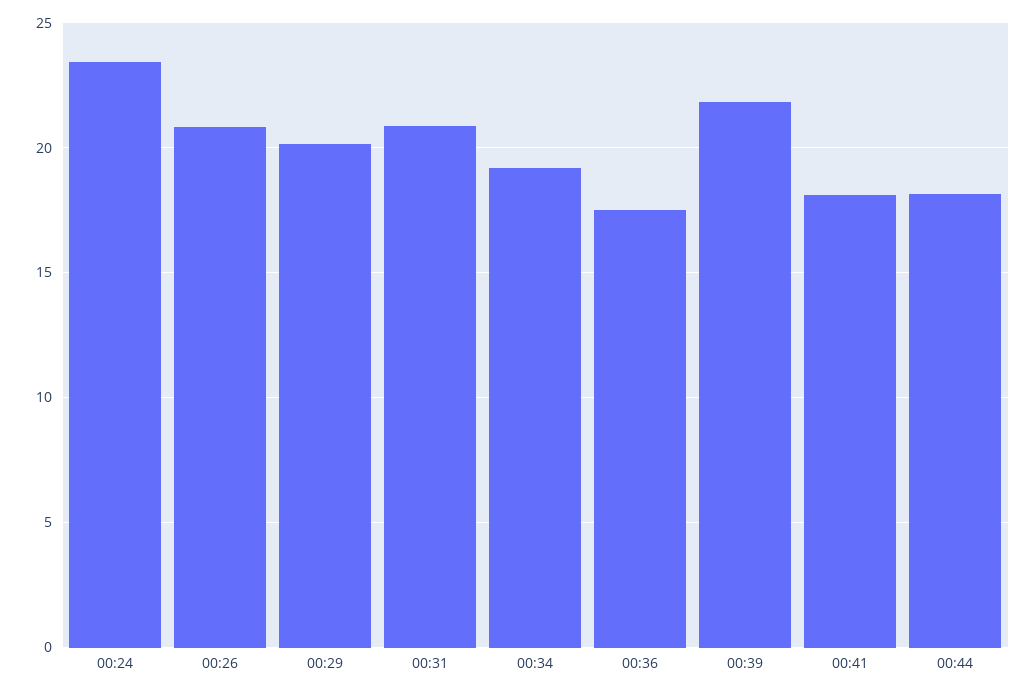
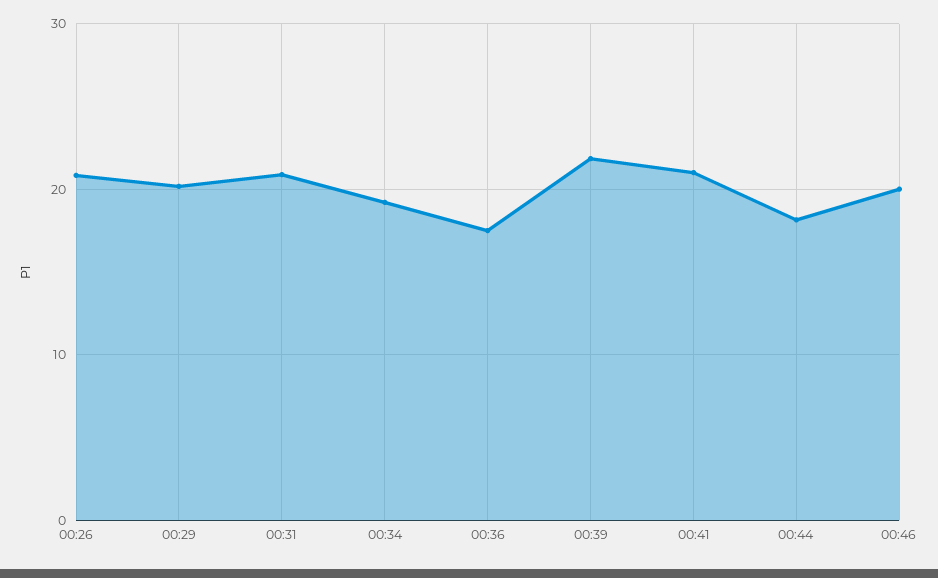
00:24: 23.5 -> none
00:41: 18 -> 21
00:46: none -> 20

